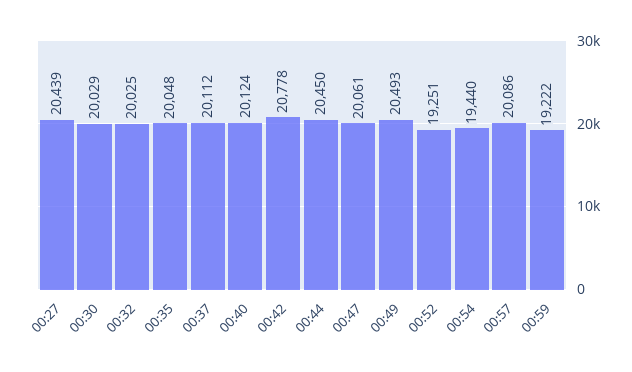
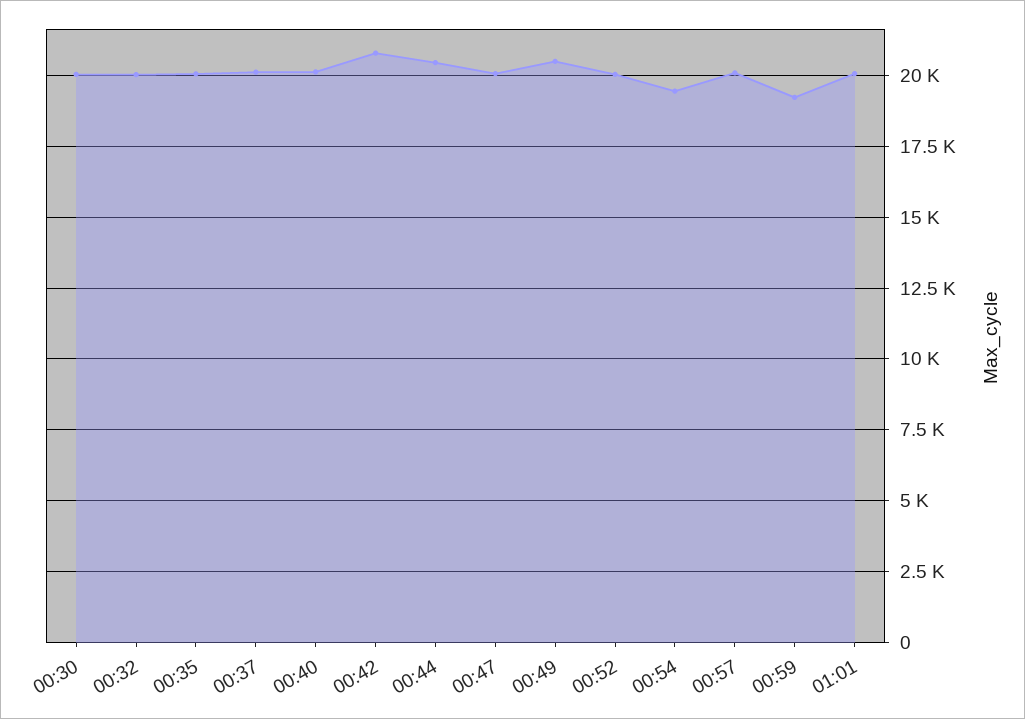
00:27: 20439 -> none
00:52: 19251 -> 20000
01:01: none -> 20000

